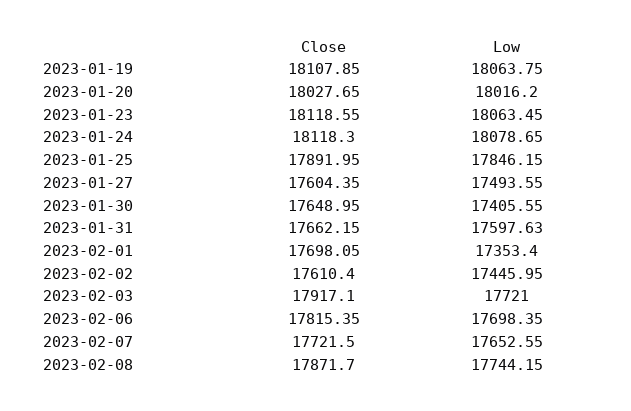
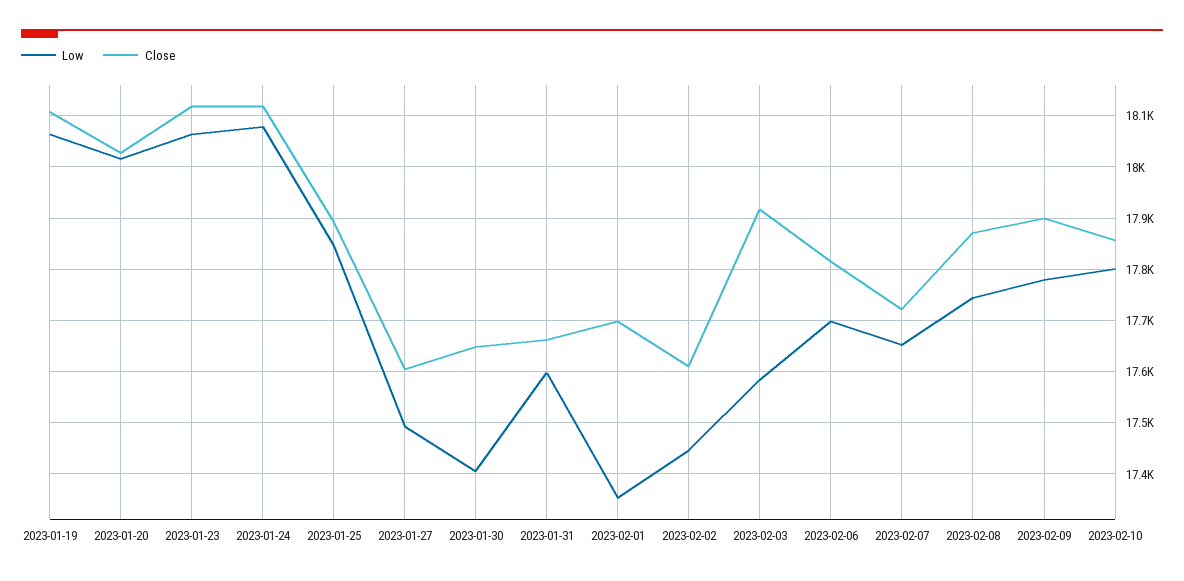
Low, 2023-02-03: 17721 -> 17580
Low, 2023-02-09: none -> 17780
Close, 2023-02-09: none -> 17900
Low, 2023-02-10: none -> 17800
Close, 2023-02-10: none -> 17860

